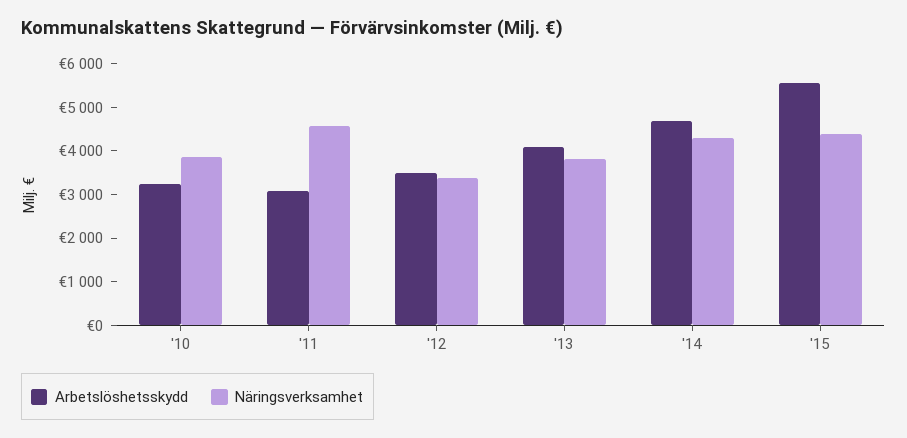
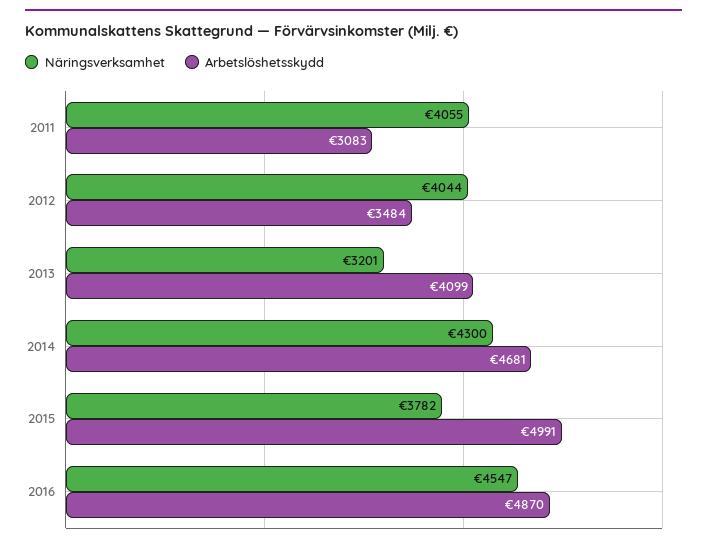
Arbetslöshetsskydd, '10: 3200 -> none
Näringsverksamhet, '10: 3800 -> none
Näringsverksamhet, '11: 4600 -> 4055
Näringsverksamhet, '12: 3400 -> 4044
Näringsverksamhet, '13: 3800 -> 3201
Arbetslöshetsskydd, '15: 5600 -> 4991
Näringsverksamhet, '15: 4400 -> 3782
Näringsverksamhet, 2016: none -> 4547
Arbetslöshetsskydd, 2016: none -> 4870

